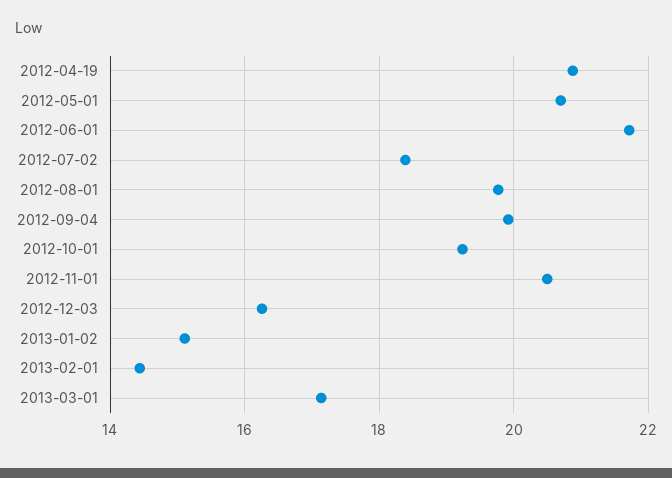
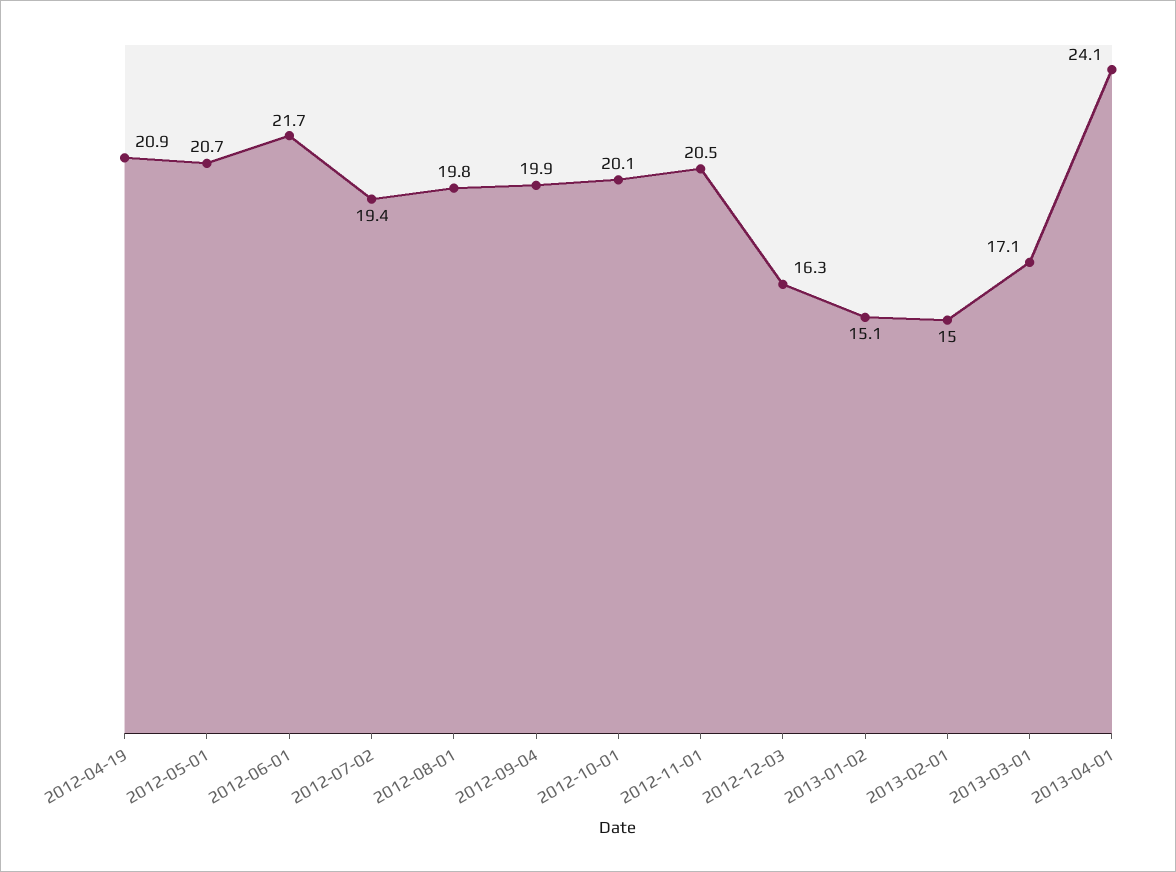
2012-07-02: 18.4 -> 19.4
2012-10-01: 19.2 -> 20.1
2013-02-01: 14.4 -> 15
2013-04-01: none -> 24.1

